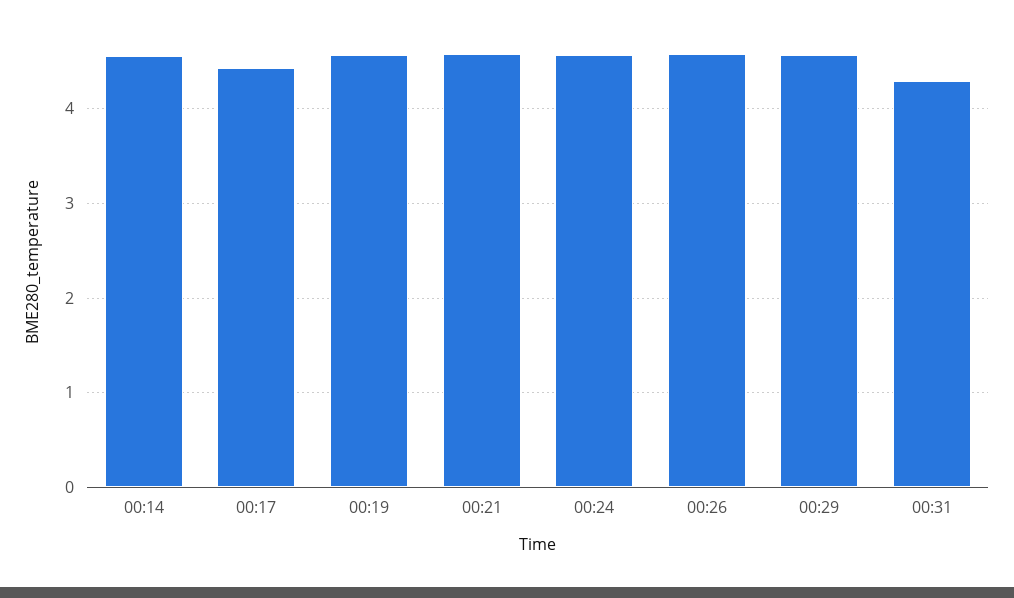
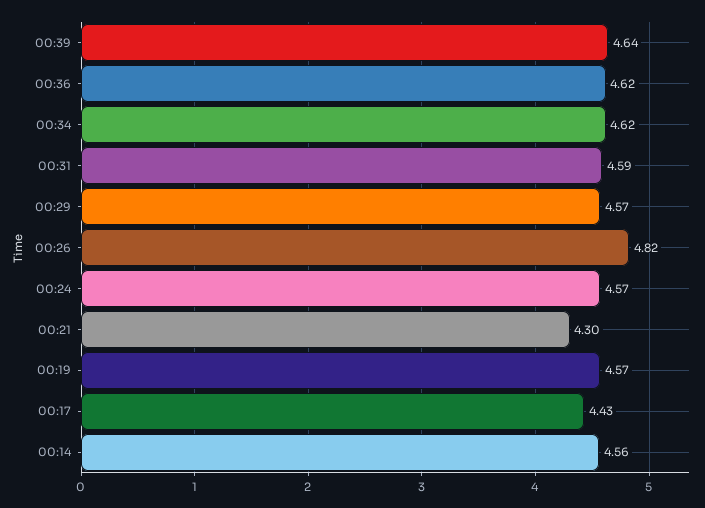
00:21: 4.6 -> 4.3
00:26: 4.6 -> 4.82
00:31: 4.3 -> 4.59
00:39: none -> 4.64
00:36: none -> 4.62
00:34: none -> 4.62

